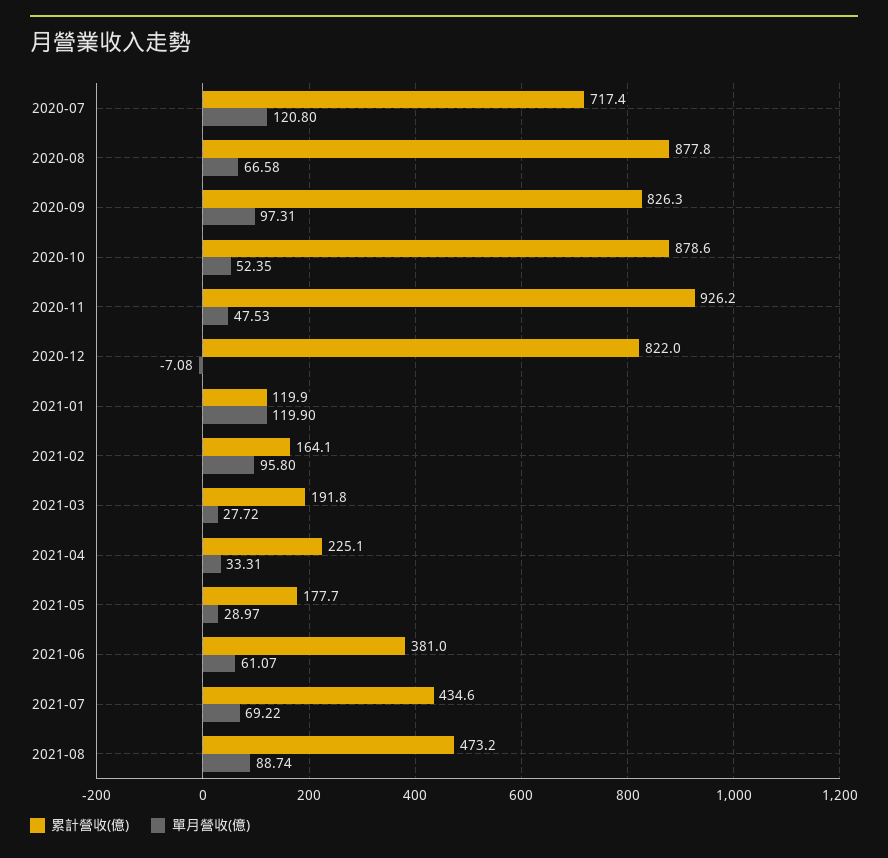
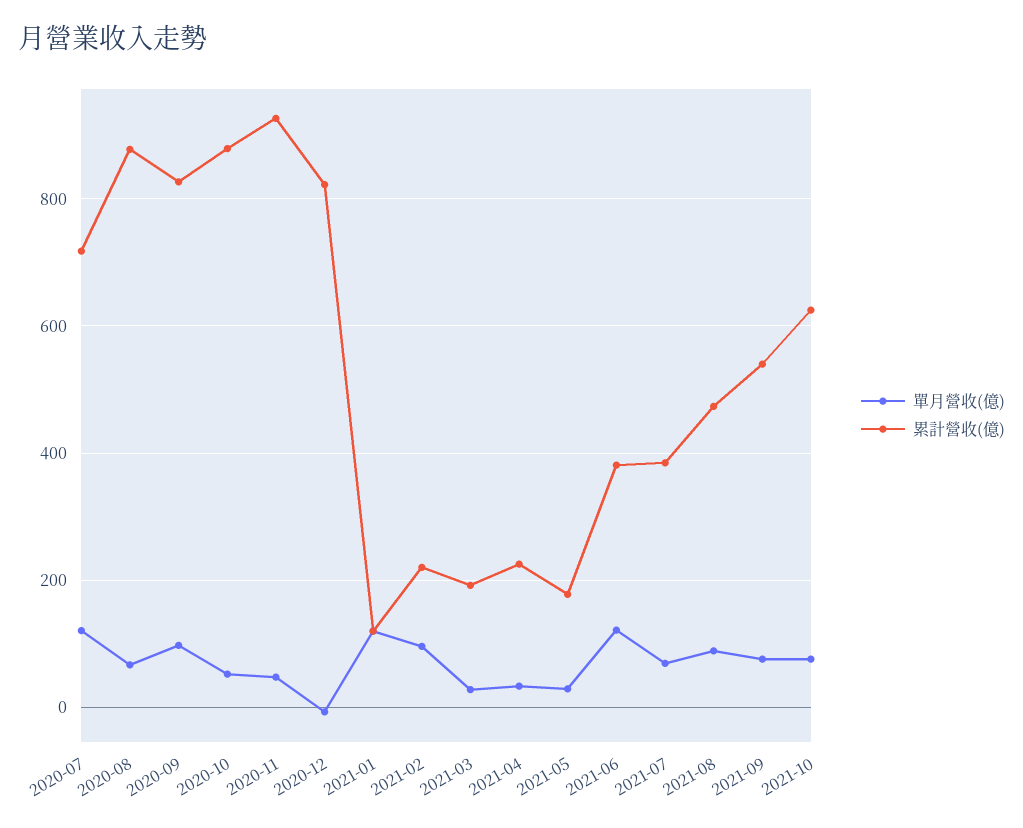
累計營收(億), 2021-02: 164.1 -> 220
單月營收(億), 2021-06: 61.07 -> 120
累計營收(億), 2021-07: 434.6 -> 380
單月營收(億), 2021-09: none -> 80
累計營收(億), 2021-09: none -> 540
單月營收(億), 2021-10: none -> 80
累計營收(億), 2021-10: none -> 620

